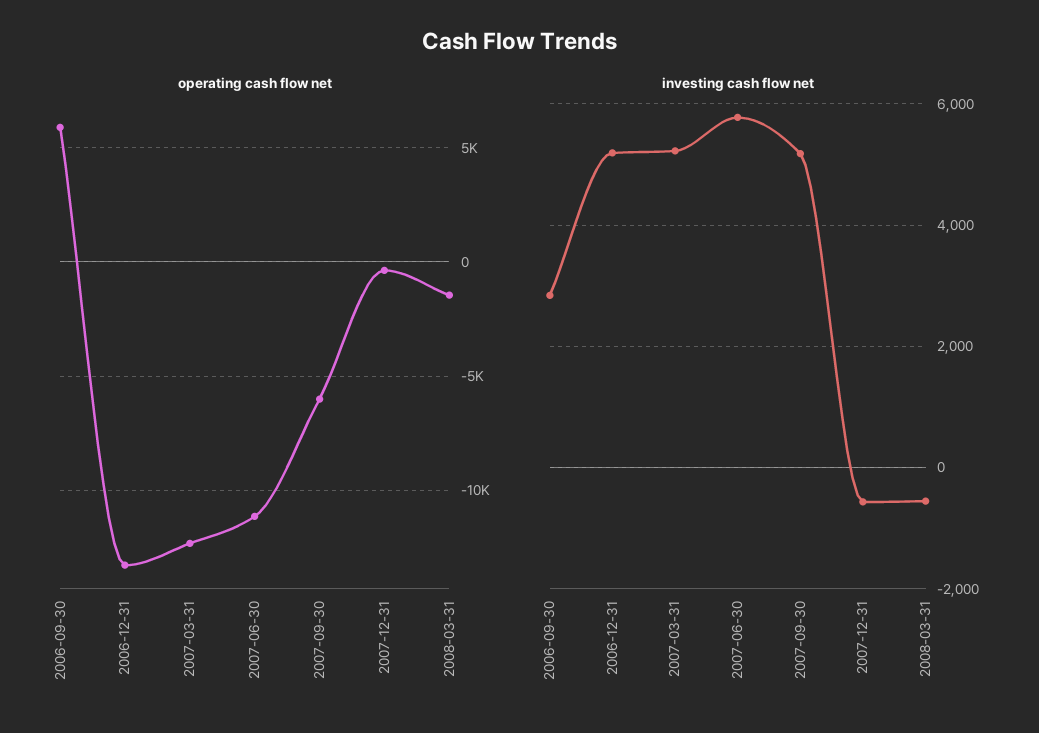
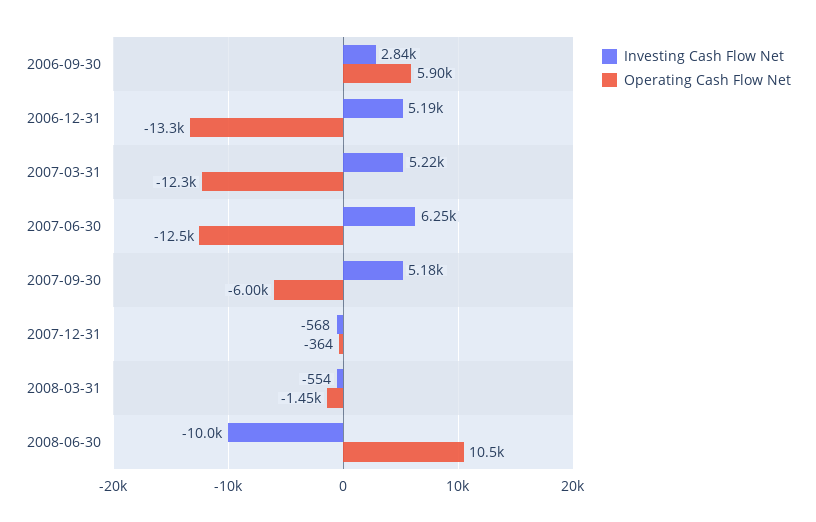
operating cash flow net, 2007-06-30: -11000 -> -12500
investing cash flow net, 2007-06-30: 5800 -> 6250
investing cash flow net, 2008-06-30: none -> -10000
operating cash flow net, 2008-06-30: none -> 10500

